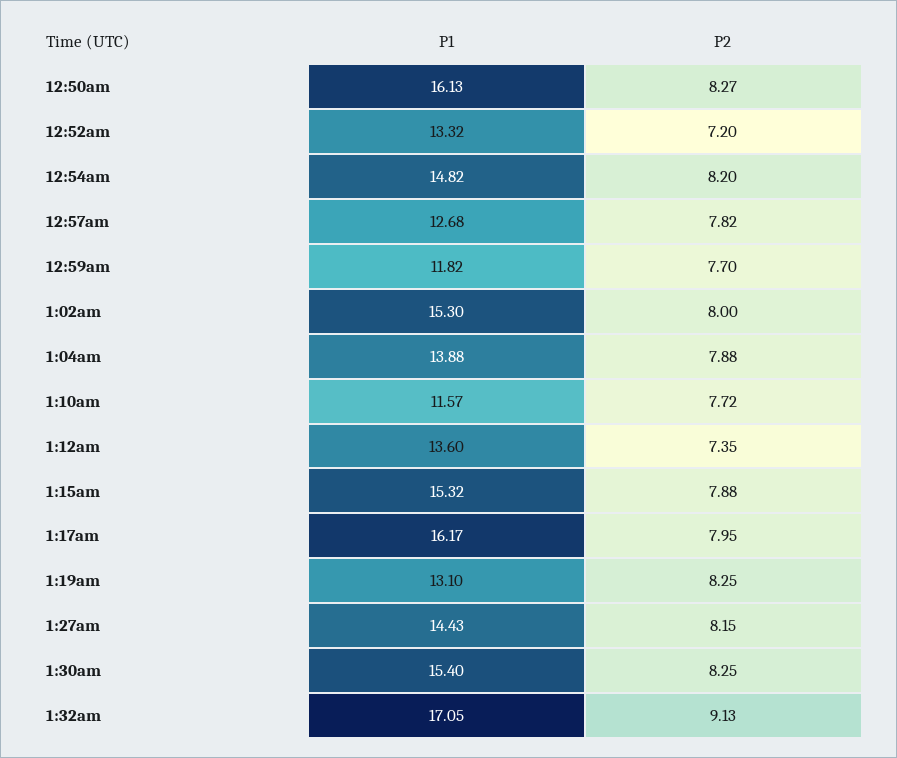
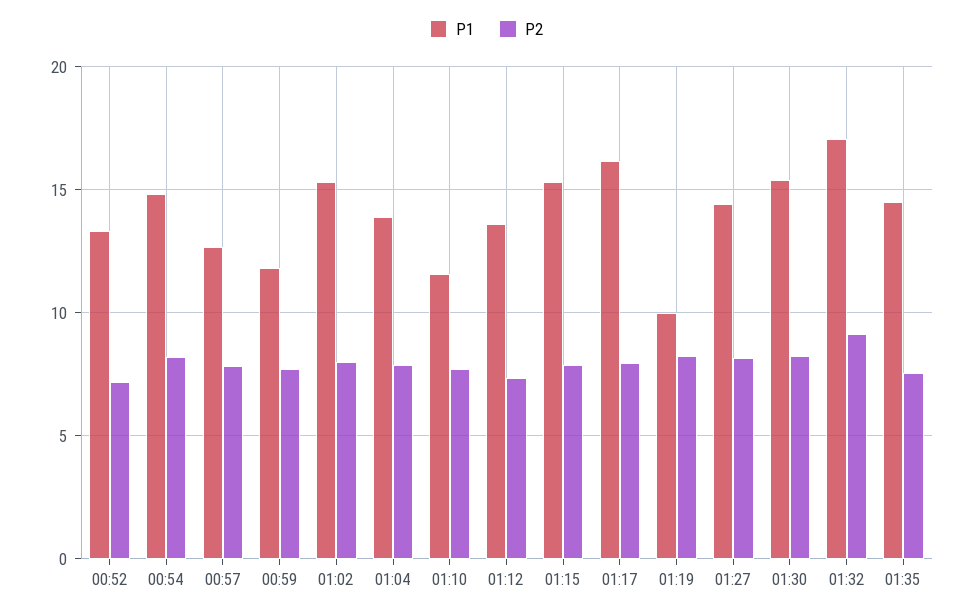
P1, 12:50am: 16.13 -> none
P2, 12:50am: 8.27 -> none
P1, 1:19am: 13.1 -> 10
P1, 01:35: none -> 14.5
P2, 01:35: none -> 7.5

